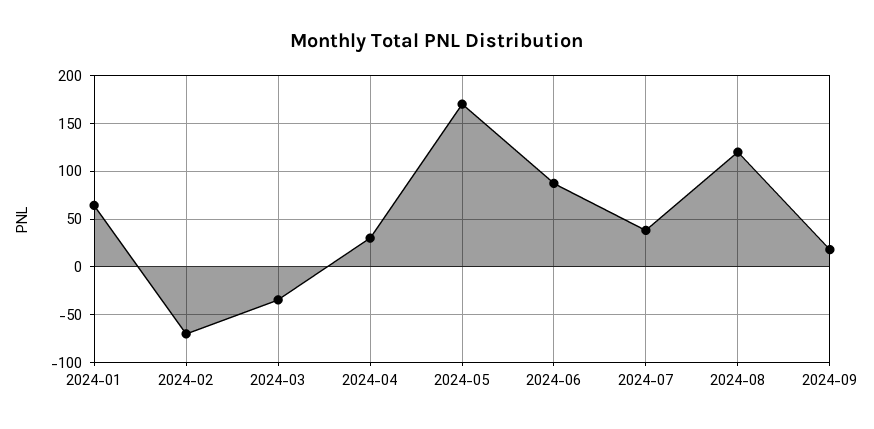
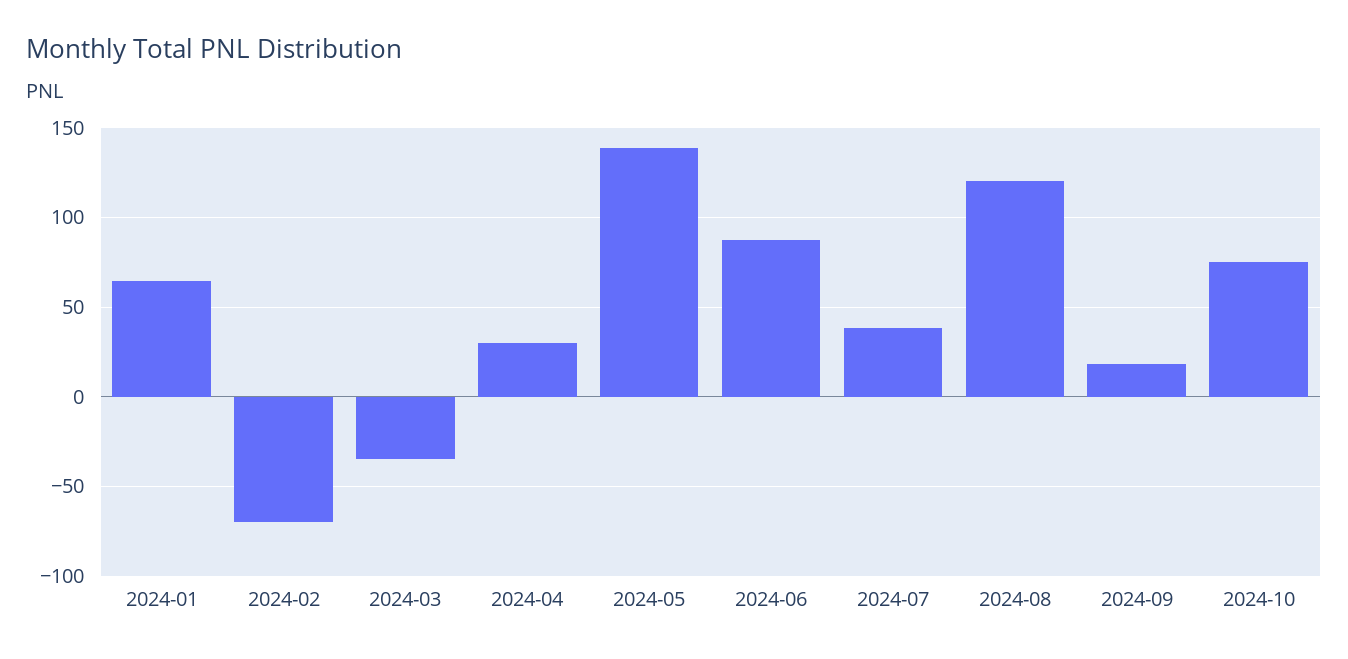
2024-05: 170 -> 140
2024-10: none -> 75

